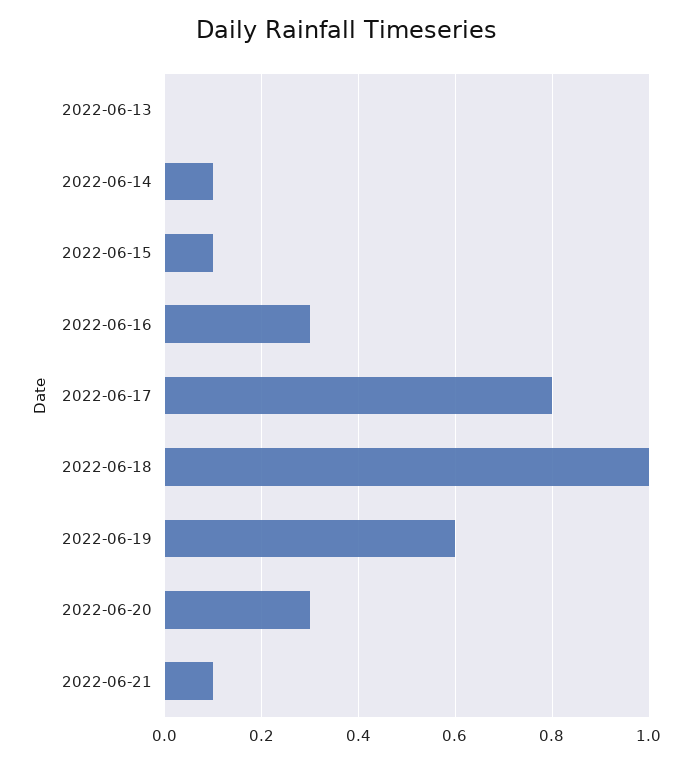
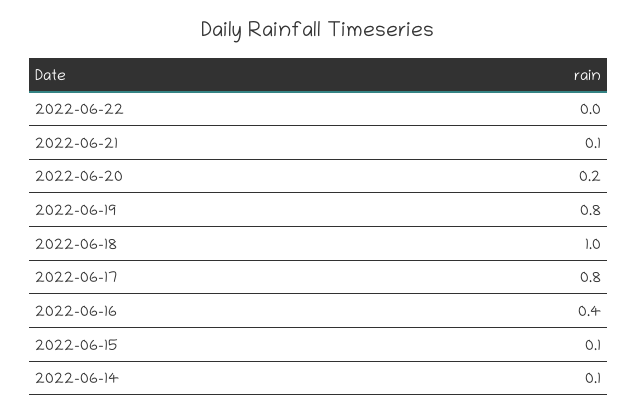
2022-06-13: 0 -> none
2022-06-16: 0.3 -> 0.4
2022-06-19: 0.6 -> 0.8
2022-06-20: 0.3 -> 0.2
2022-06-22: none -> 0

